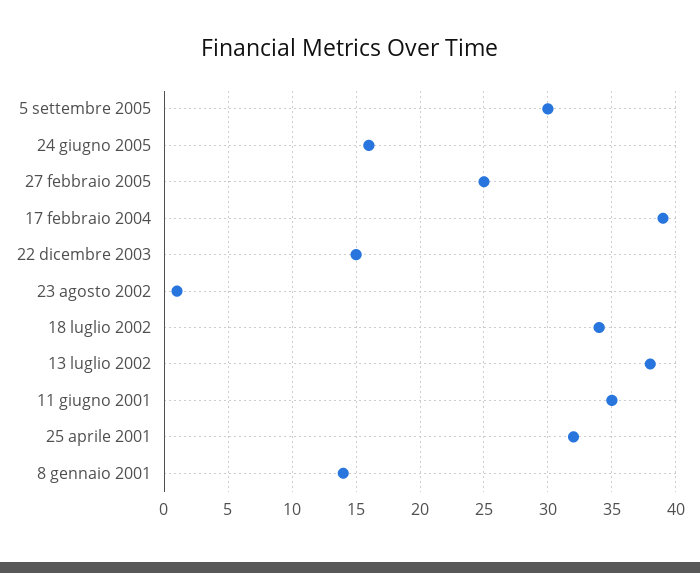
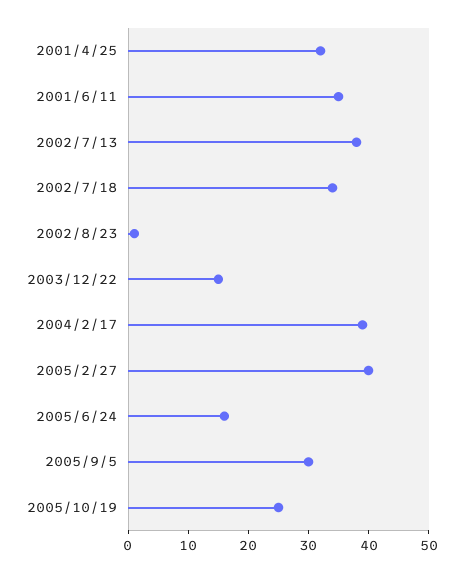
27 febbraio 2005: 25 -> 40
8 gennaio 2001: 14 -> none
2005/10/19: none -> 25

